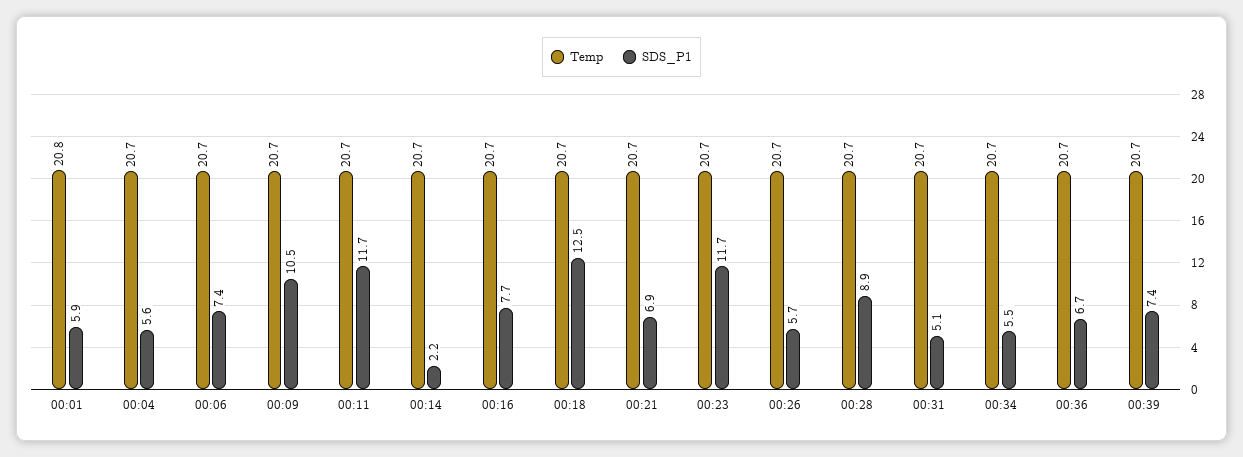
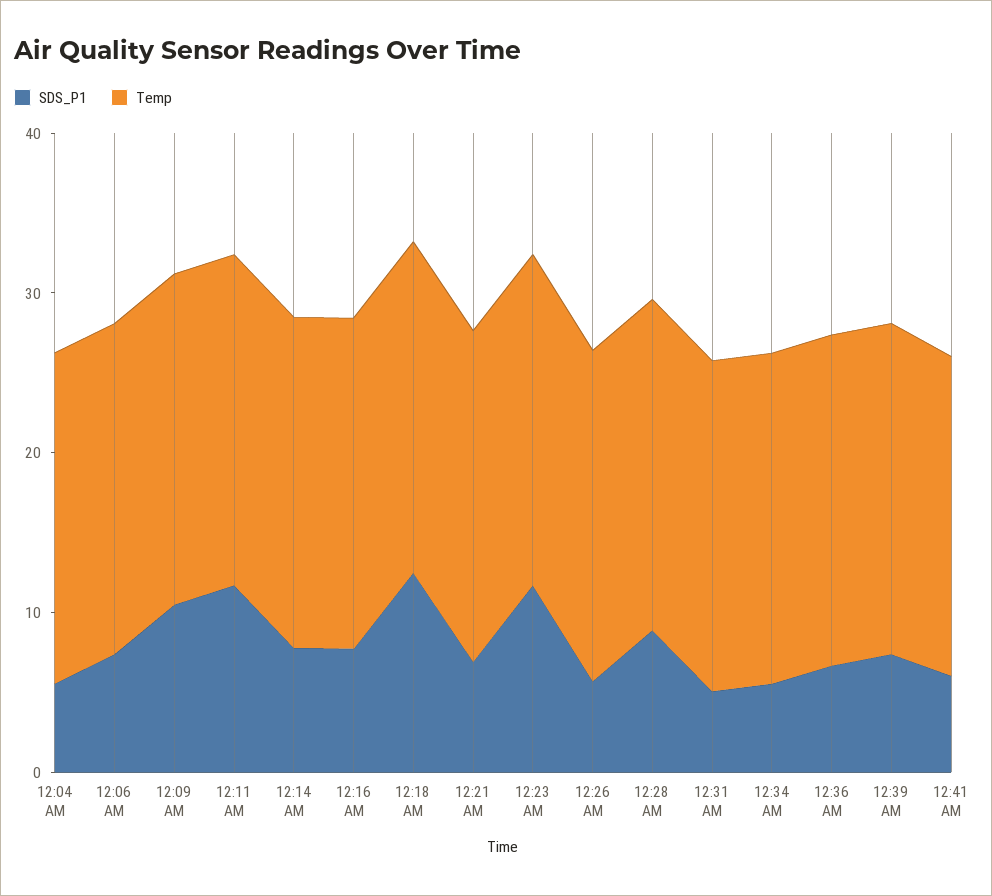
Temp, 00:01: 20.8 -> none
SDS_P1, 00:01: 5.9 -> none
SDS_P1, 00:14: 2.2 -> 8
SDS_P1, 12:41 AM: none -> 6
Temp, 12:41 AM: none -> 20

